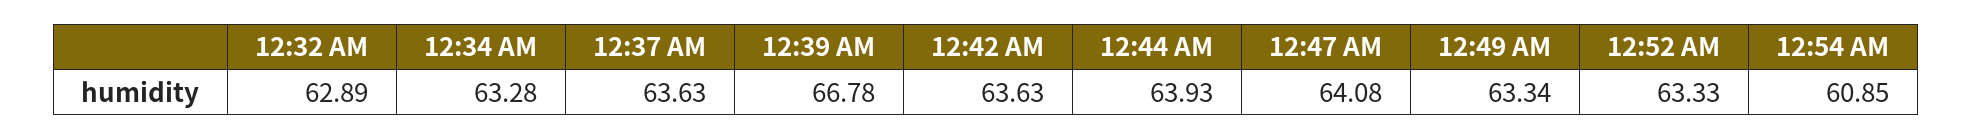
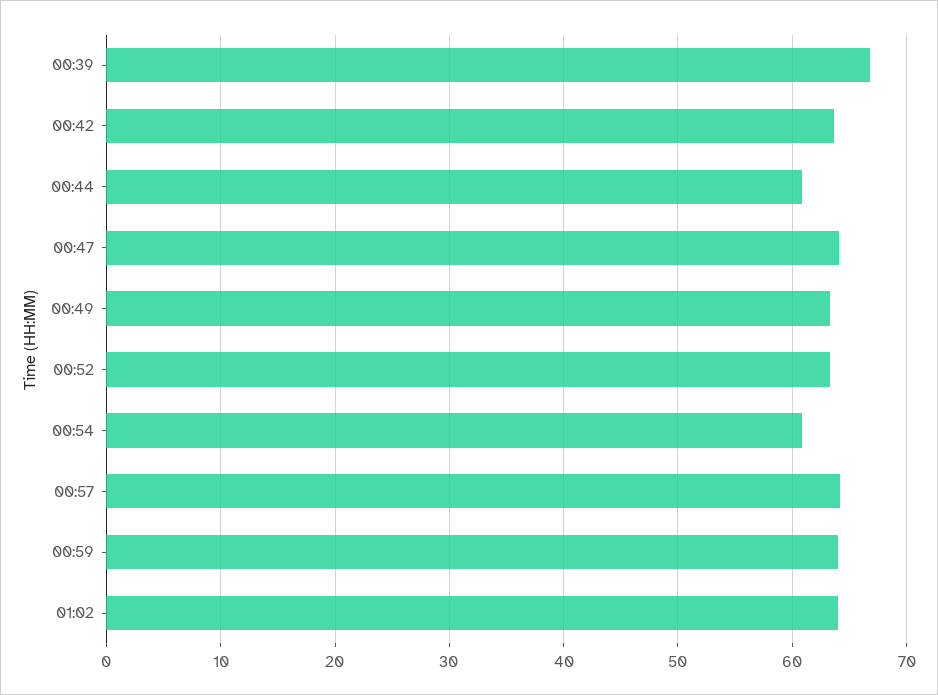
12:32 AM: 62.89 -> none
12:34 AM: 63.28 -> none
12:37 AM: 63.63 -> none
12:44 AM: 63.93 -> 61
00:57: none -> 64
00:59: none -> 64
01:02: none -> 64

